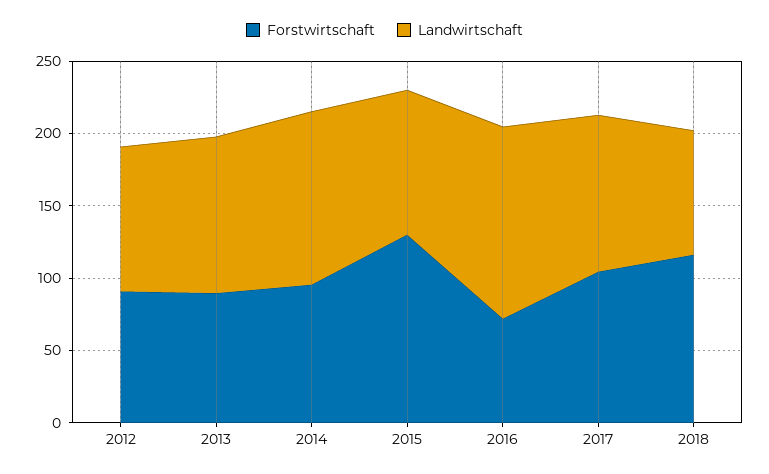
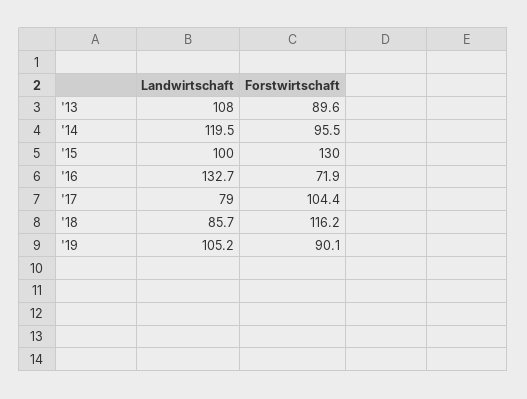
Forstwirtschaft, 2012: 90 -> none
Landwirtschaft, 2012: 100 -> none
Landwirtschaft, 2017: 110 -> 79
Landwirtschaft, '19: none -> 105.2
Forstwirtschaft, '19: none -> 90.1

